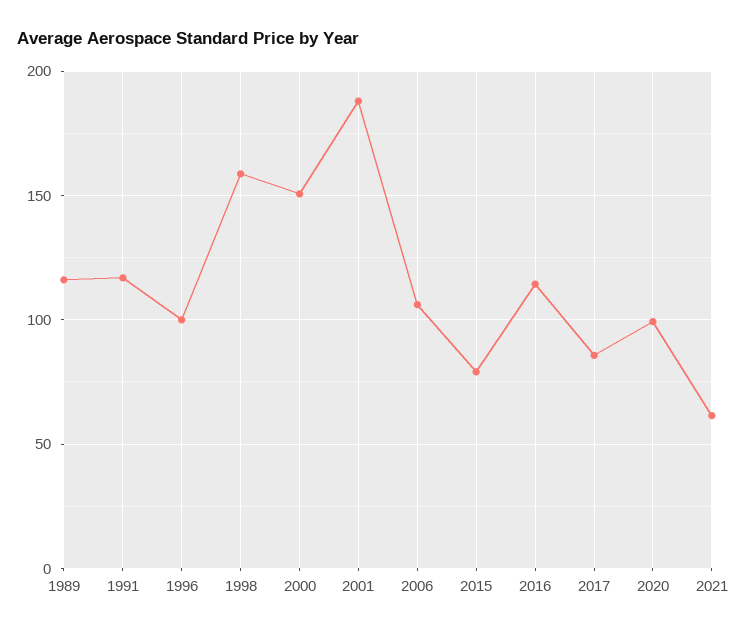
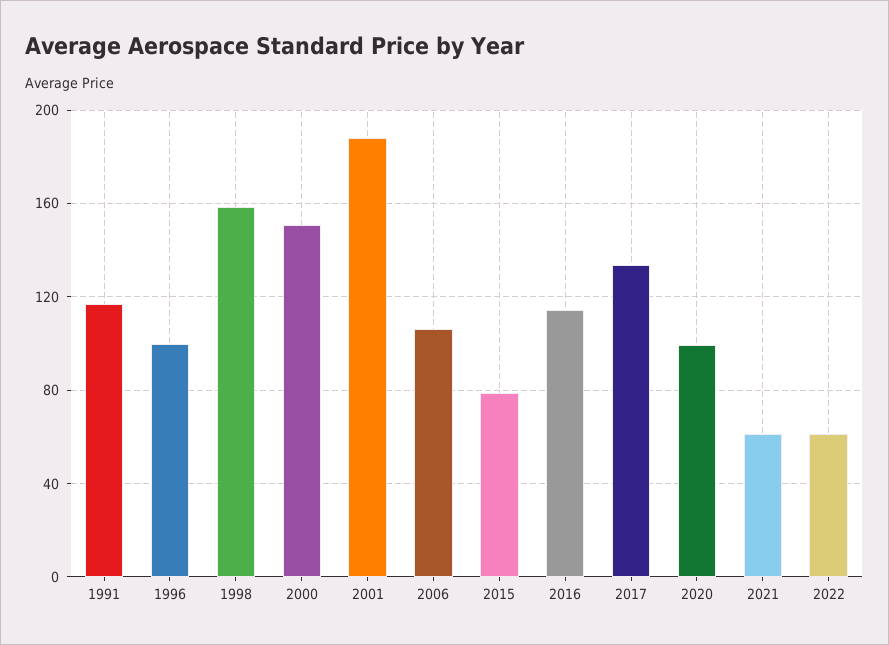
1989: 115 -> none
2017: 85 -> 135
2022: none -> 60

